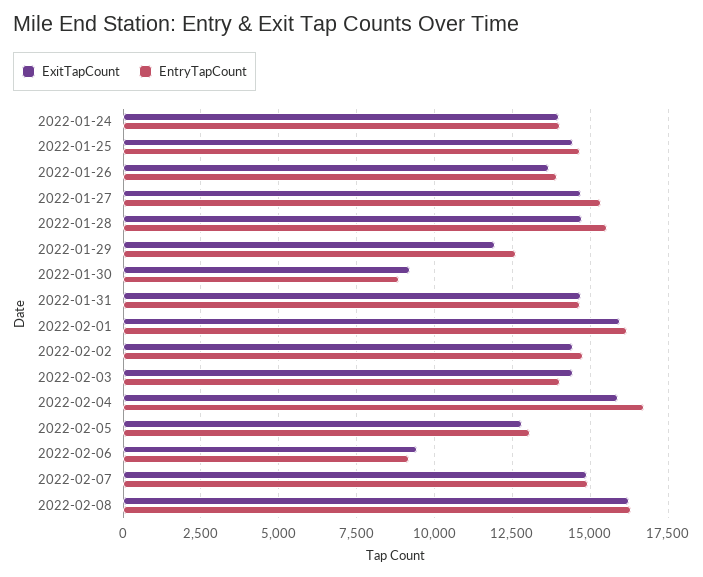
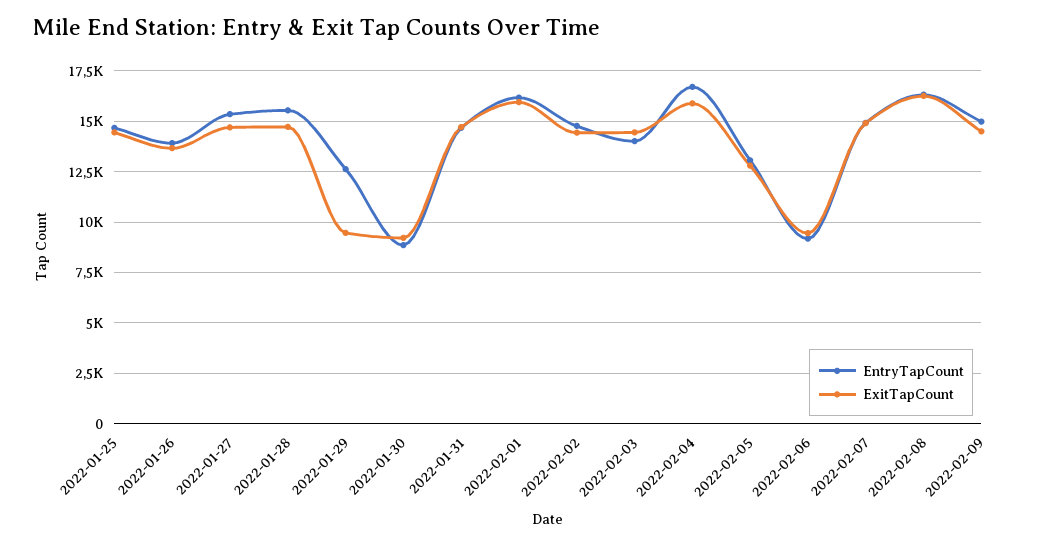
ExitTapCount, 2022-01-24: 14000 -> none
EntryTapCount, 2022-01-24: 14000 -> none
ExitTapCount, 2022-01-29: 12000 -> 9500
EntryTapCount, 2022-02-09: none -> 15000
ExitTapCount, 2022-02-09: none -> 14500

